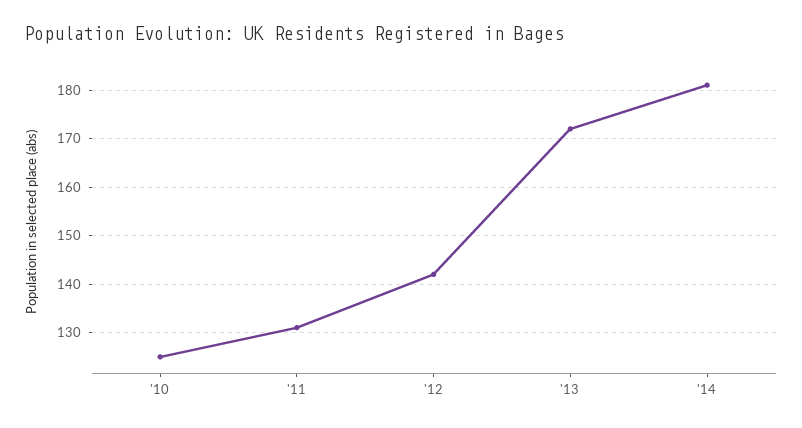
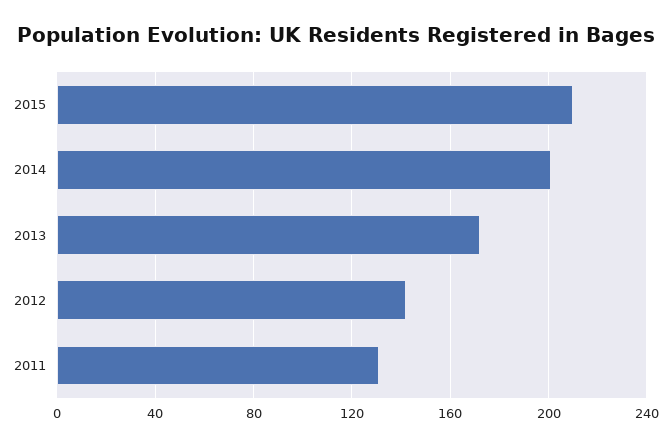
'10: 125 -> none
'14: 180 -> 200
2015: none -> 210

